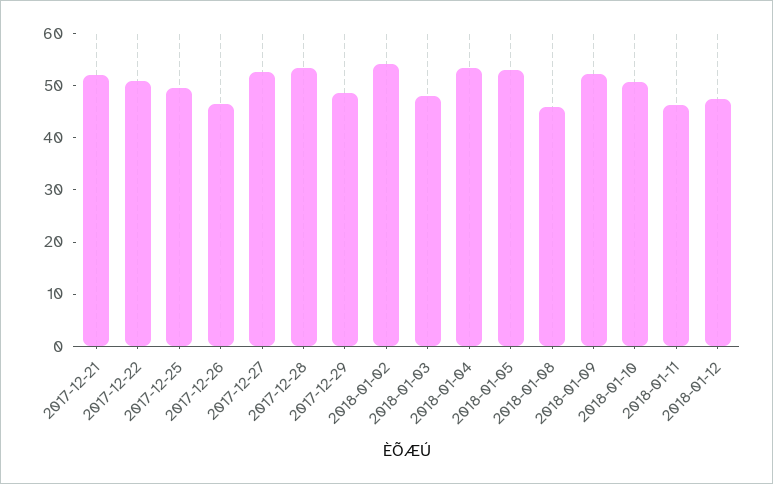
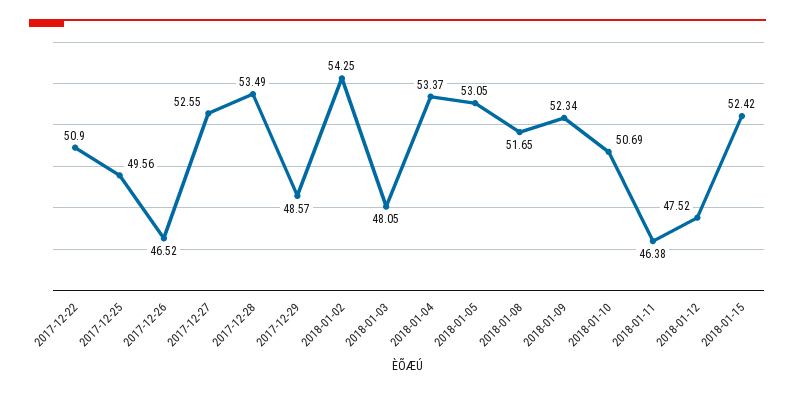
2017-12-21: 52 -> none
2018-01-08: 46 -> 51.65
2018-01-15: none -> 52.42

